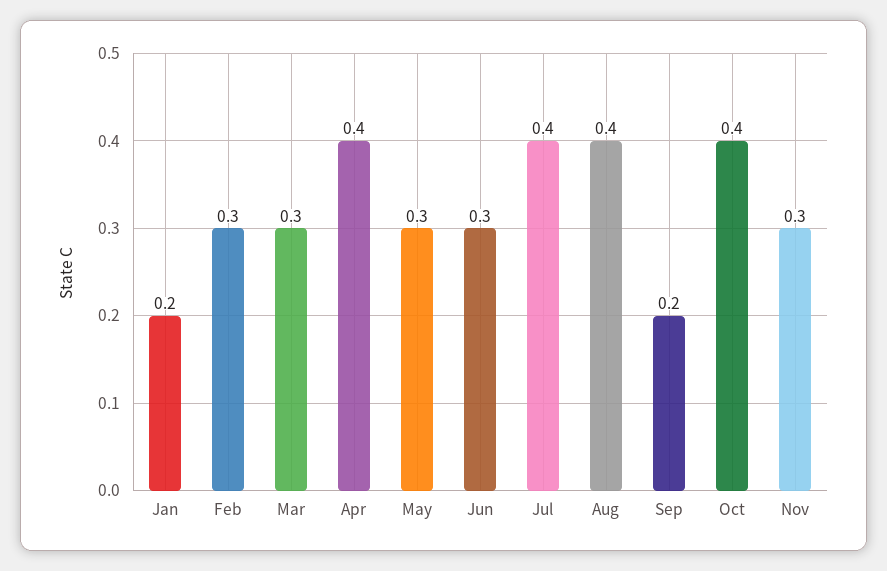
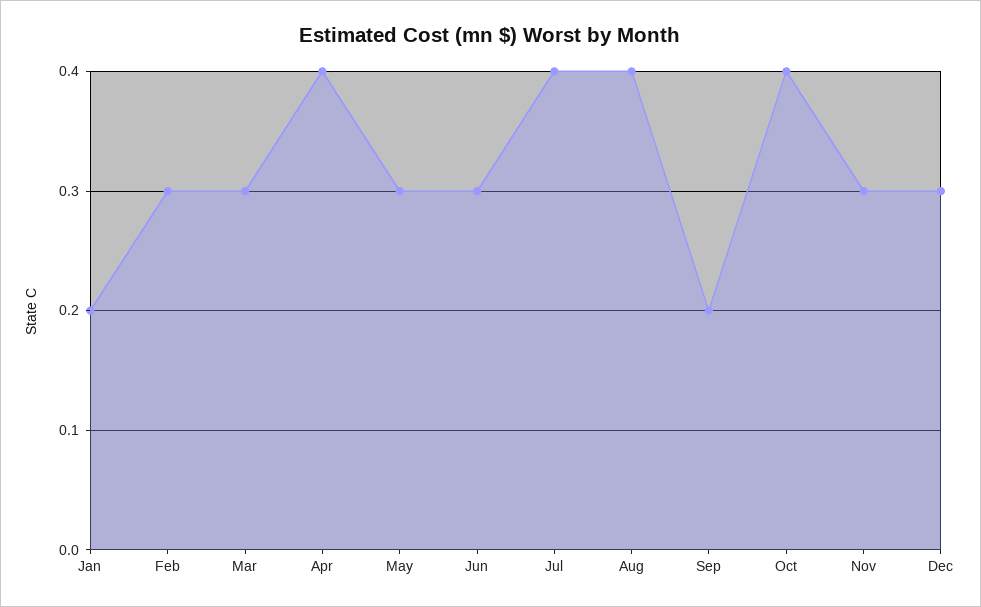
Dec: none -> 0.3

